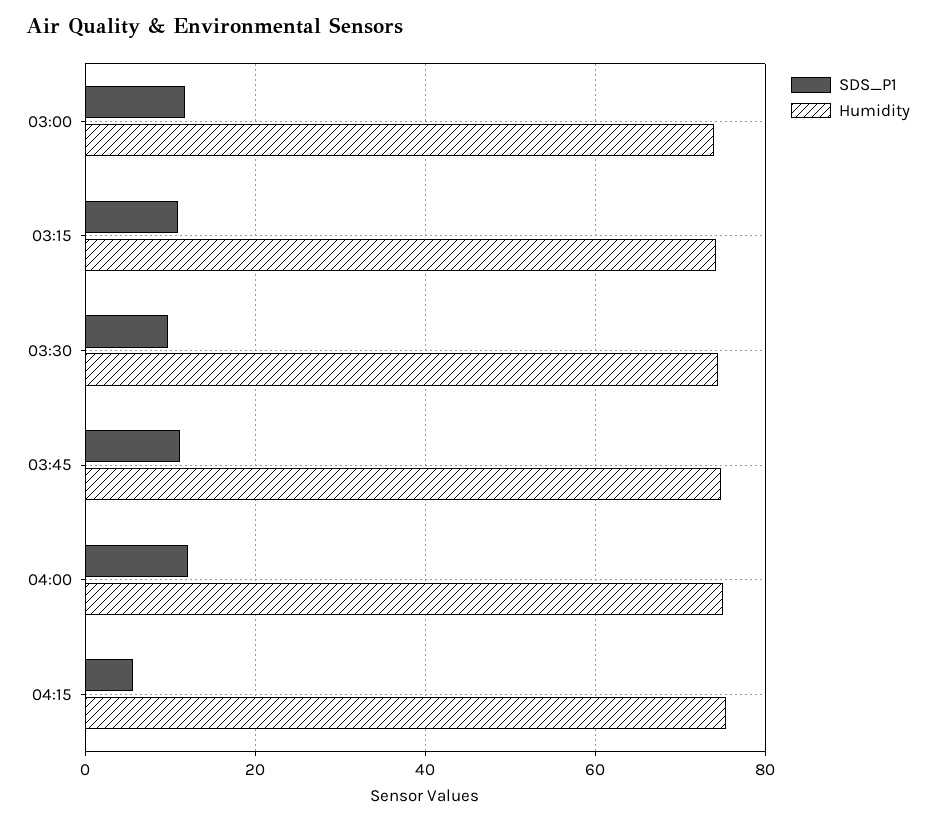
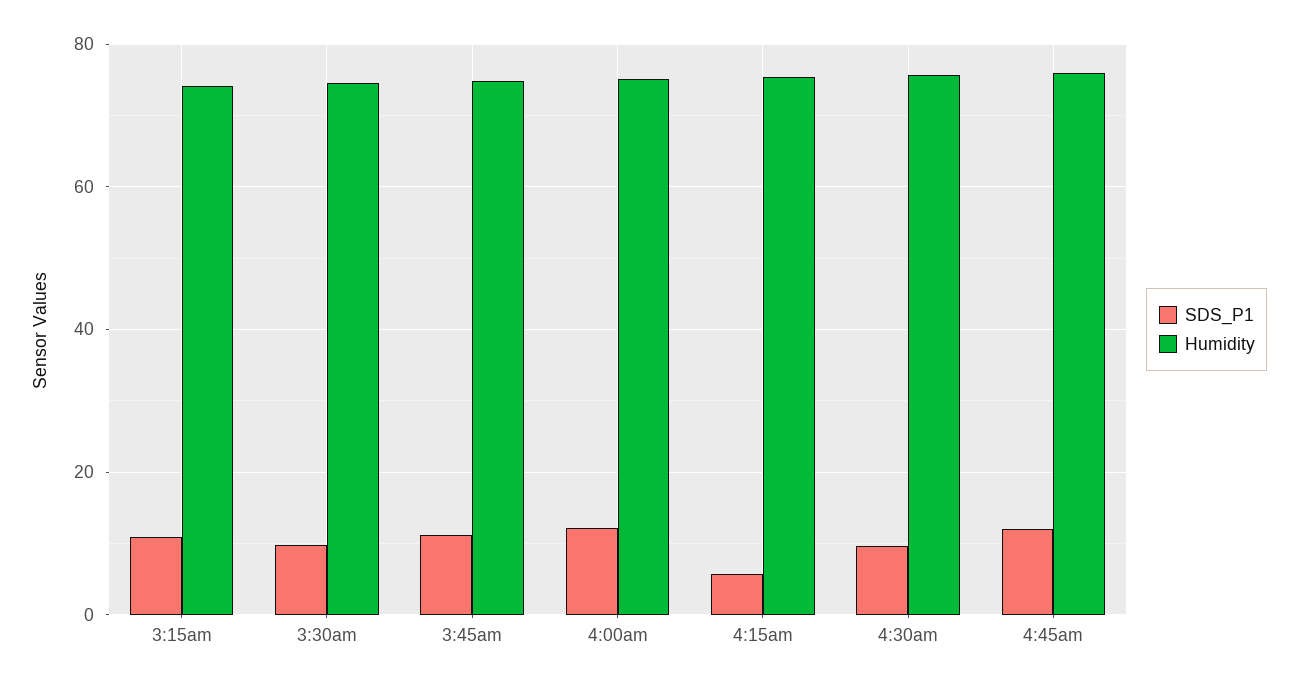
SDS_P1, 03:00: 12 -> none
Humidity, 03:00: 74 -> none
SDS_P1, 4:30am: none -> 10
Humidity, 4:30am: none -> 76
SDS_P1, 4:45am: none -> 12
Humidity, 4:45am: none -> 76

